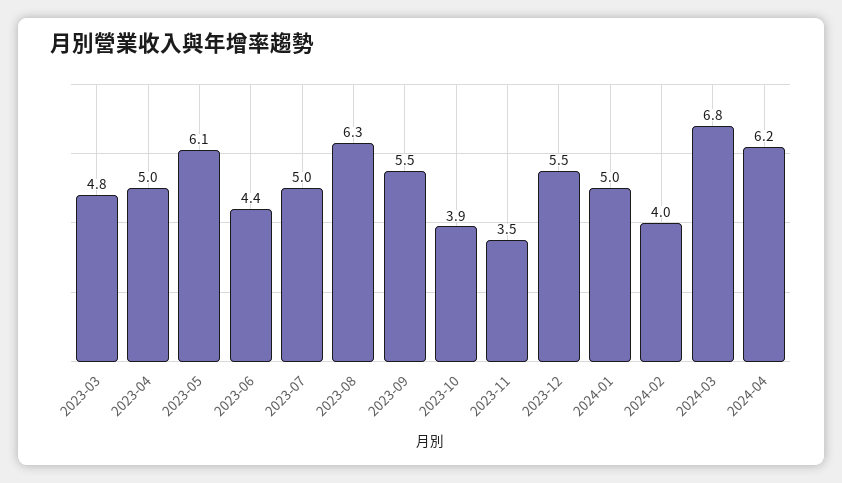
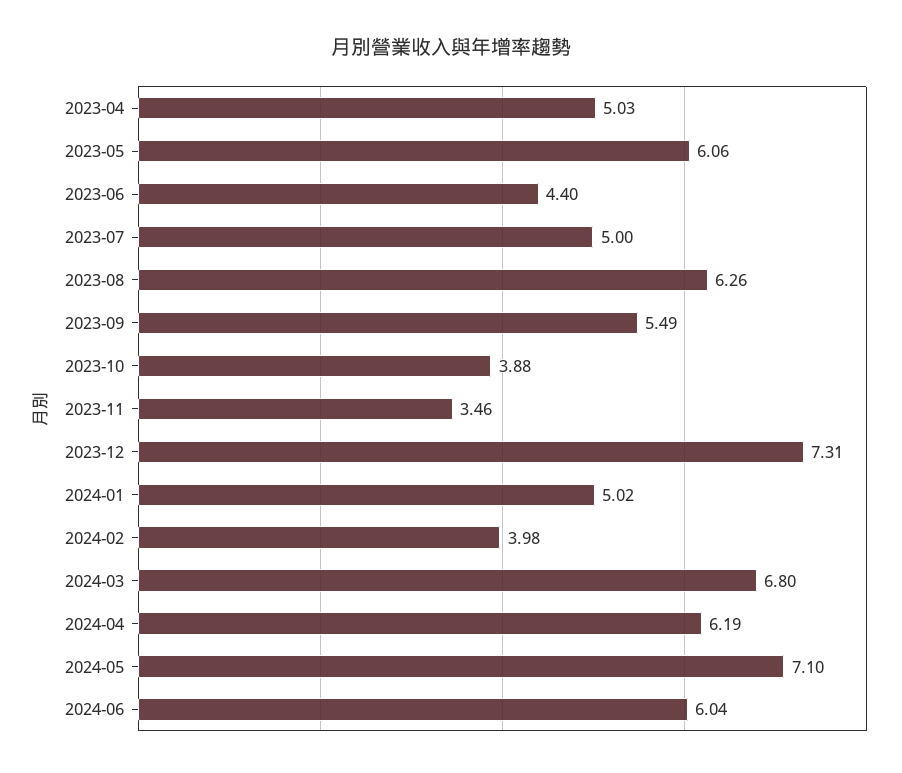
2023-03: 4.8 -> none
2023-12: 5.5 -> 7.31
2024-05: none -> 7.1
2024-06: none -> 6.04

